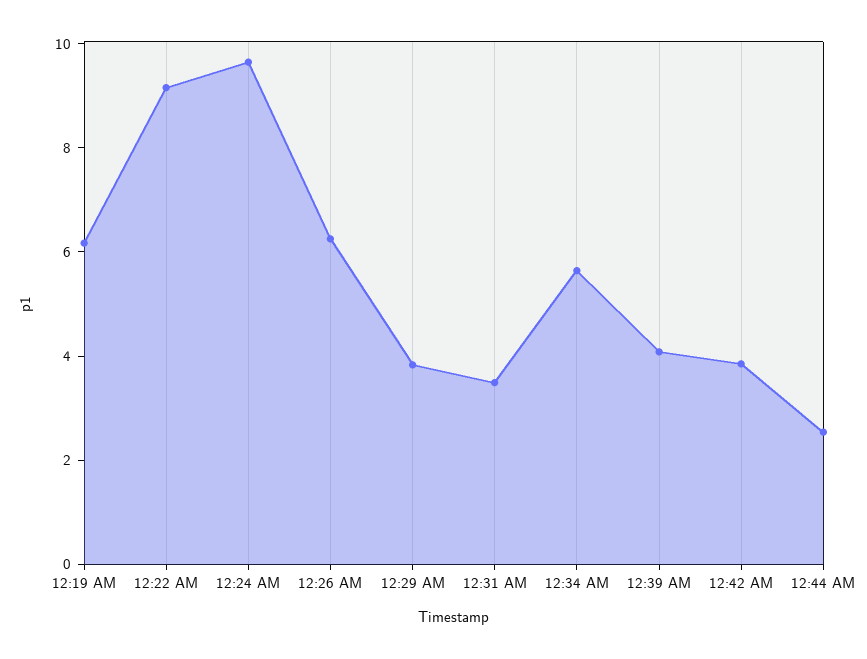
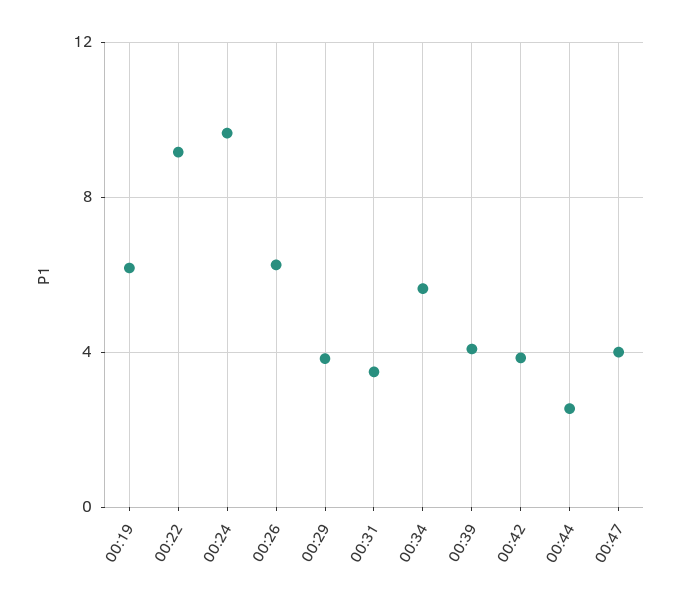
00:47: none -> 4

